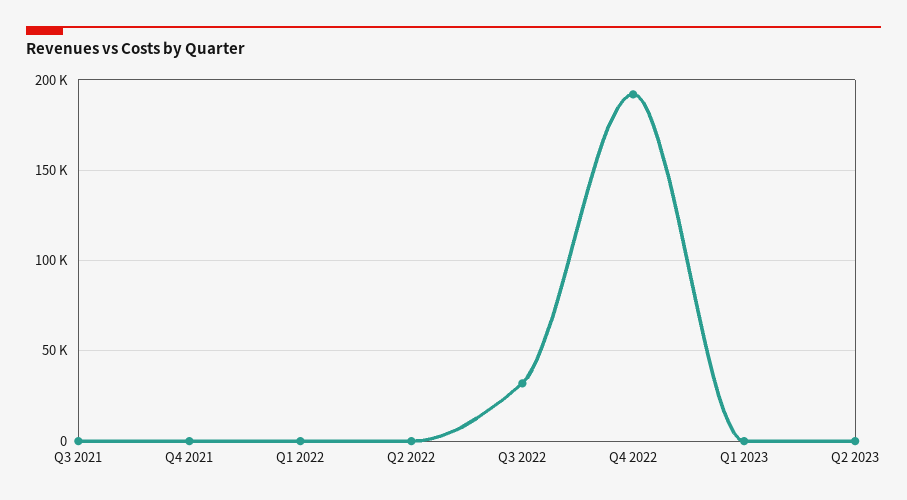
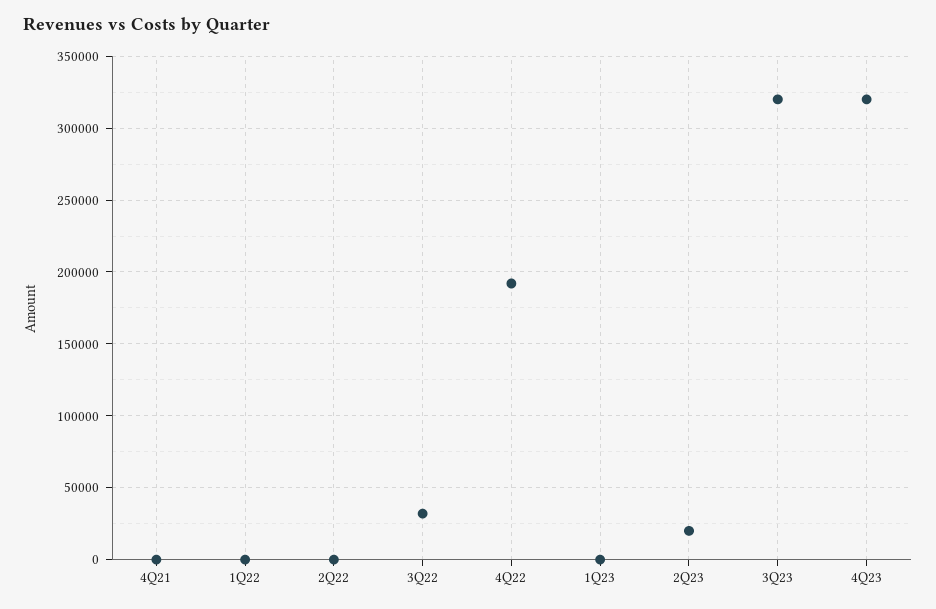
Q3 2021: 0 -> none
Q2 2023: 0 -> 20000
3Q23: none -> 320000
4Q23: none -> 320000

